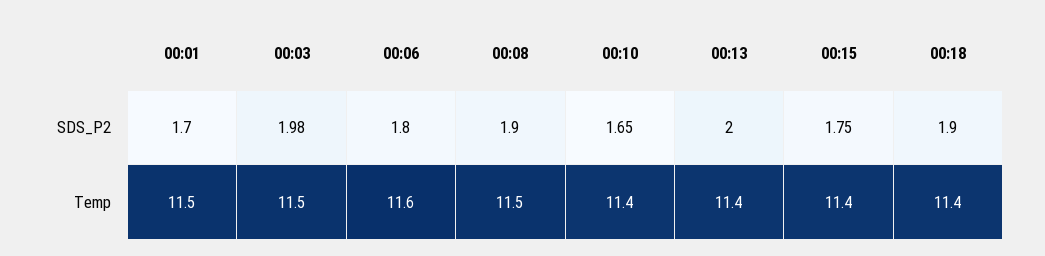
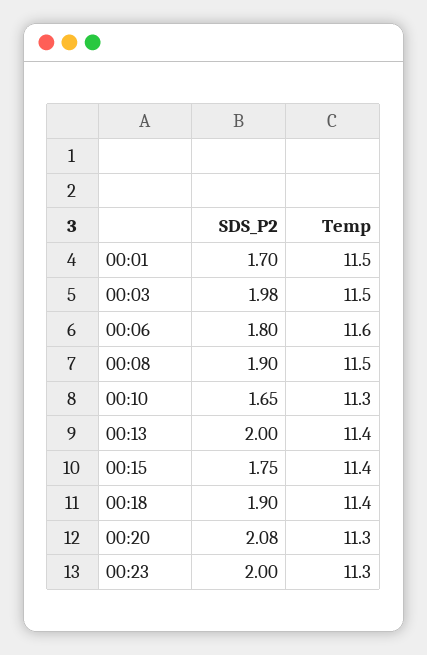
00:10, Temp: 11.4 -> 11.3
00:20, SDS_P2: none -> 2.08
00:20, Temp: none -> 11.3
00:23, SDS_P2: none -> 2
00:23, Temp: none -> 11.3

